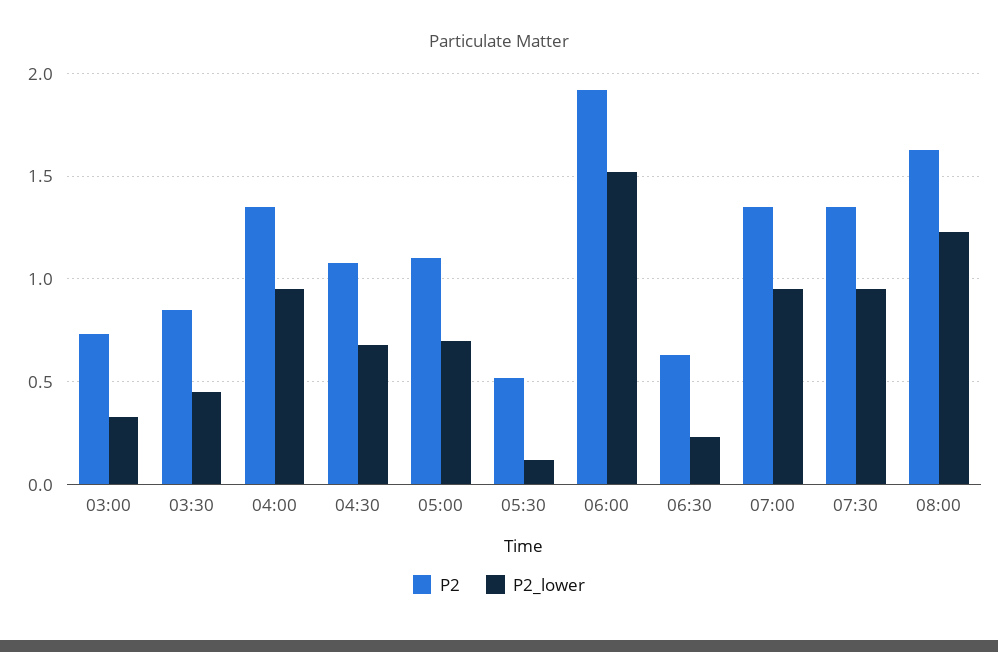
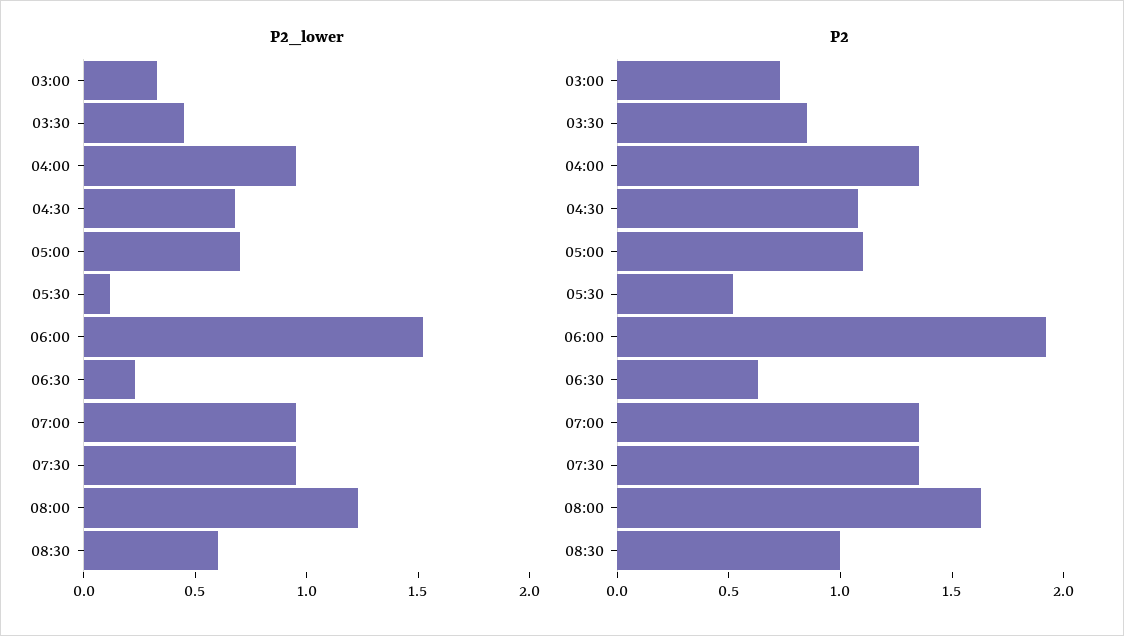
P2_lower, 08:30: none -> 0.6
P2, 08:30: none -> 1

